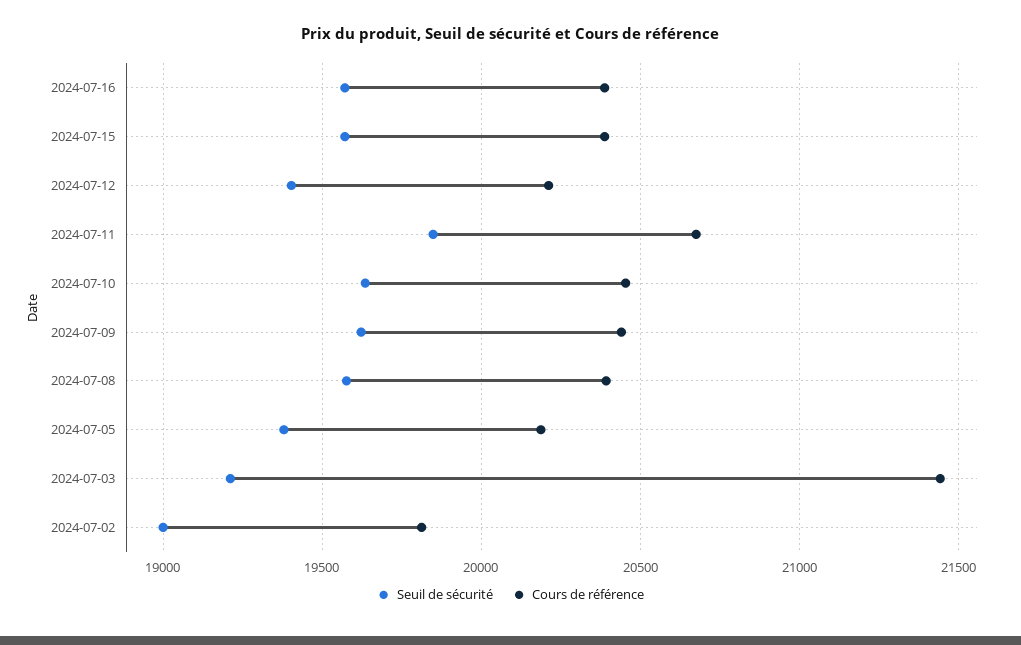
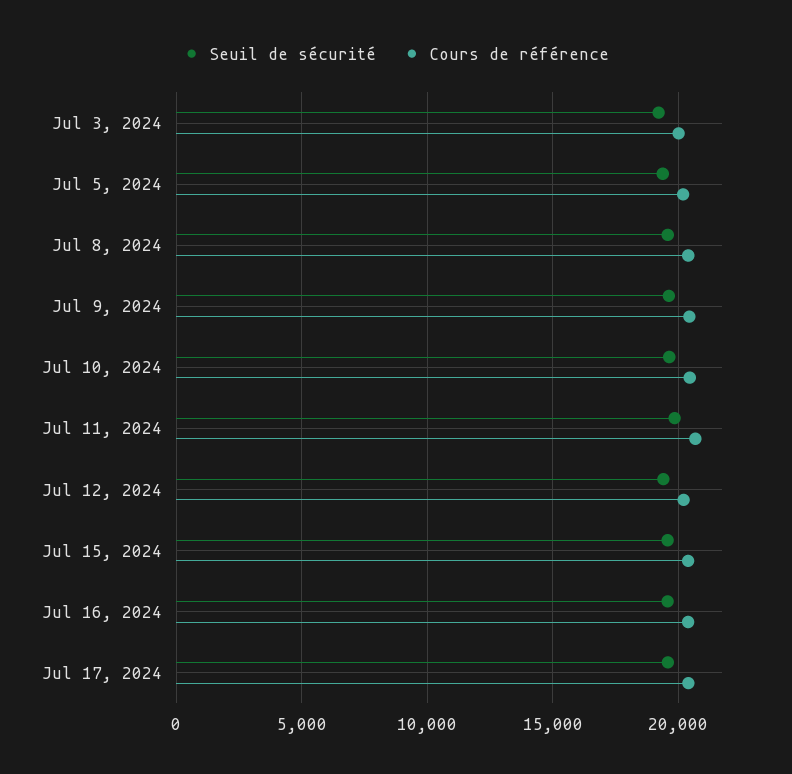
Cours de référence, 2024-07-03: 21450 -> 20000
Seuil de sécurité, 2024-07-02: 19000 -> none
Cours de référence, 2024-07-02: 19800 -> none
Seuil de sécurité, Jul 17, 2024: none -> 19500
Cours de référence, Jul 17, 2024: none -> 20500

